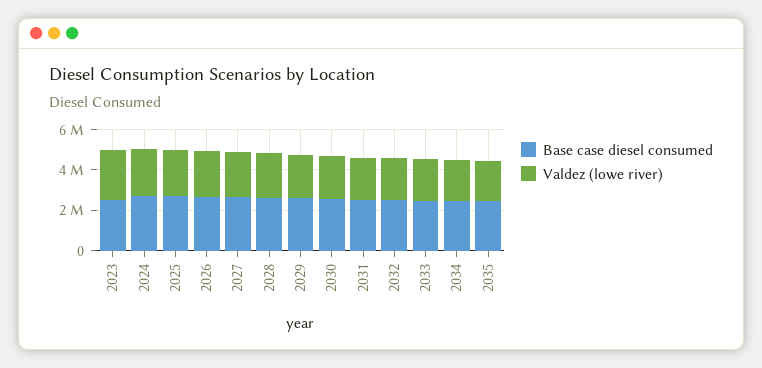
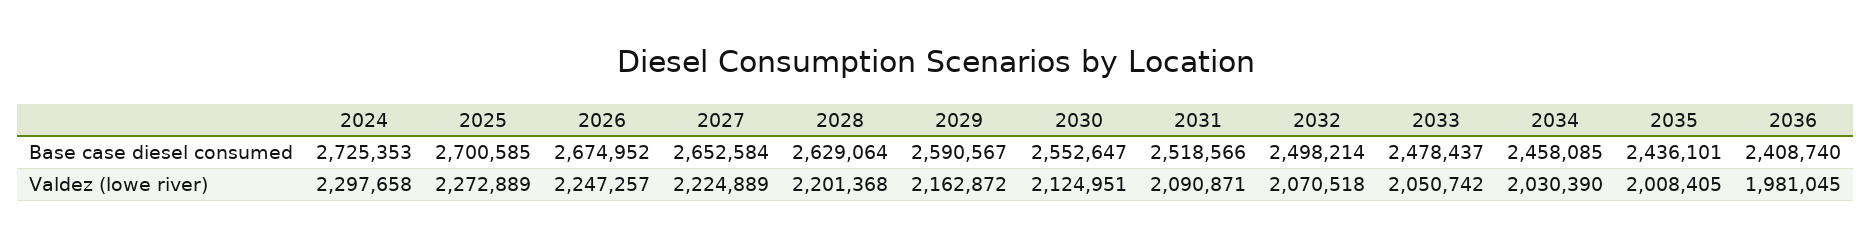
Base case diesel consumed, 2023: 2500000 -> none
Valdez (lowe river), 2023: 2500000 -> none
Base case diesel consumed, 2036: none -> 2408740
Valdez (lowe river), 2036: none -> 1981045

